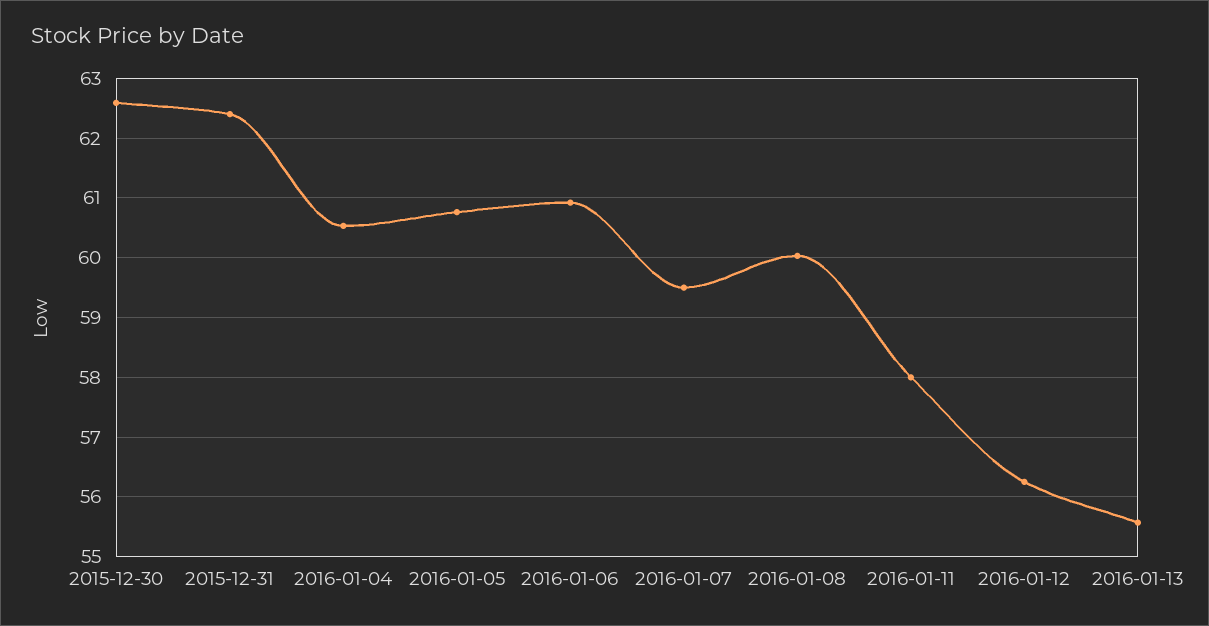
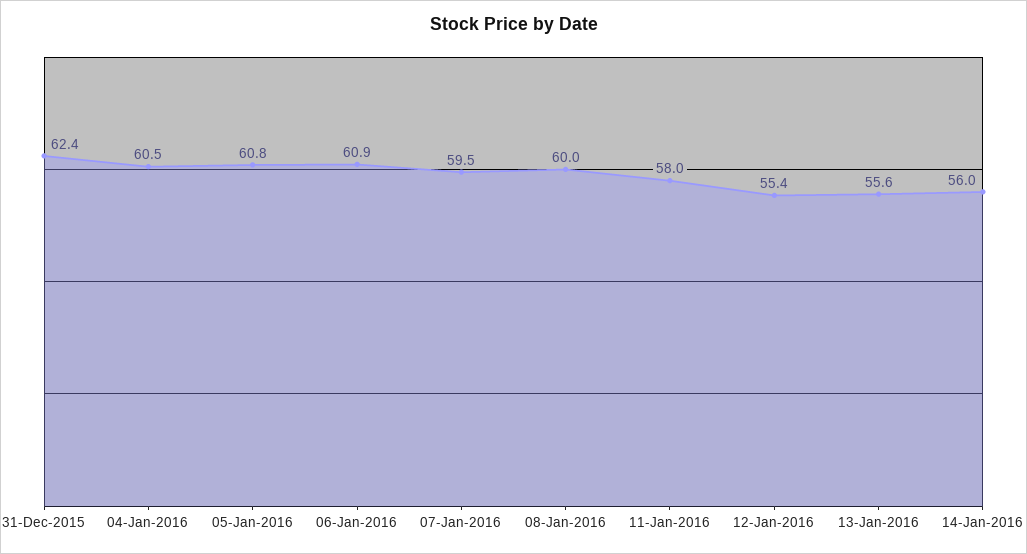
2015-12-30: 62.6 -> none
2016-01-12: 56.2 -> 55.4
14-Jan-2016: none -> 56

